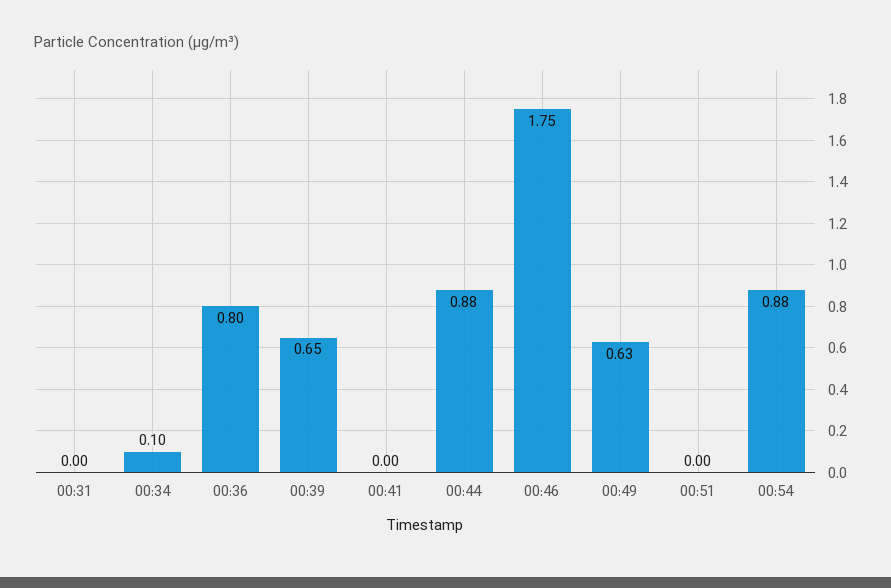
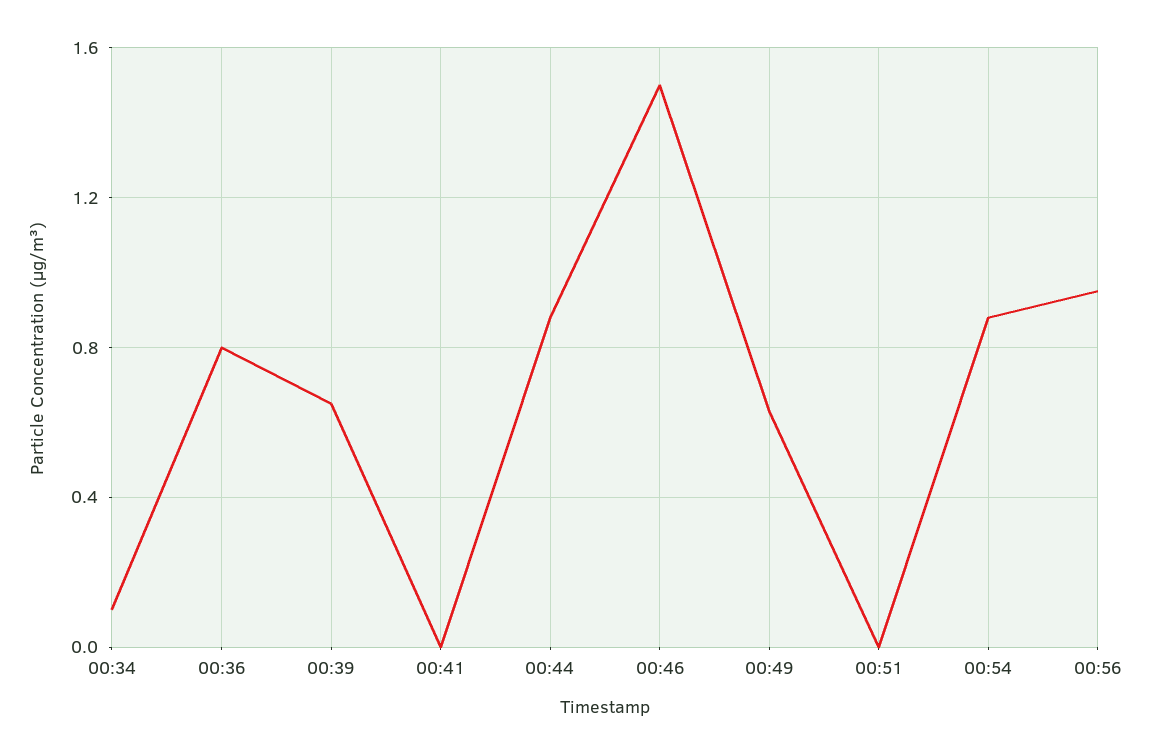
00:31: 0 -> none
00:46: 1.75 -> 1.5
00:56: none -> 0.95

